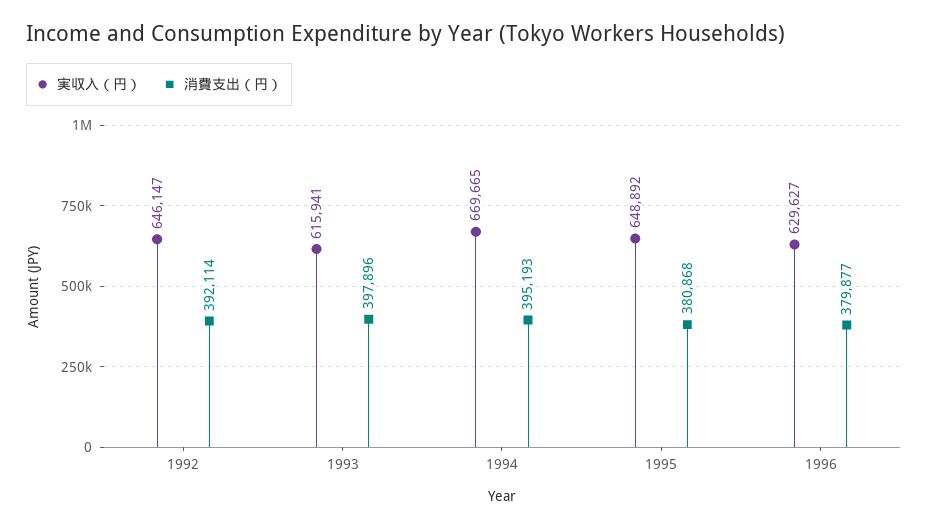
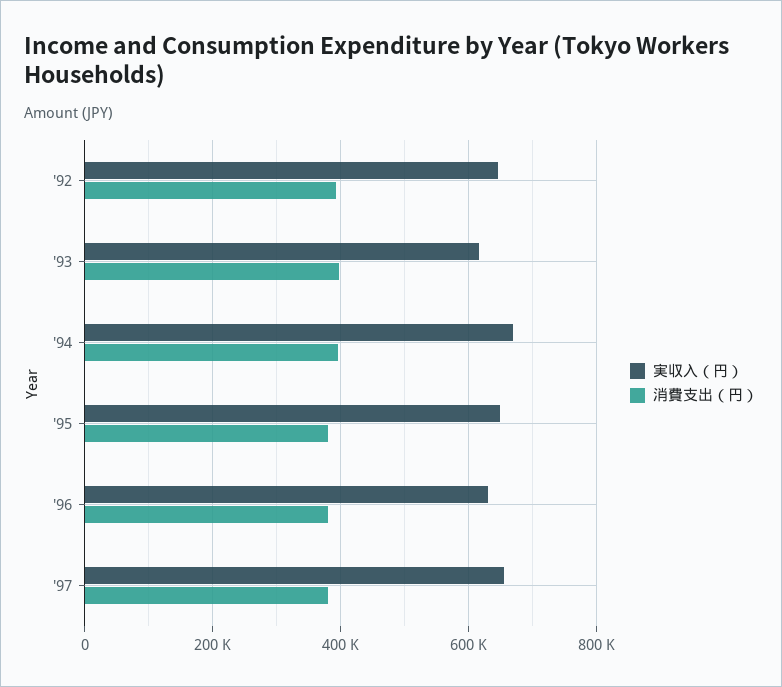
実収入（円）, '97: none -> 660000
消費支出（円）, '97: none -> 380000

